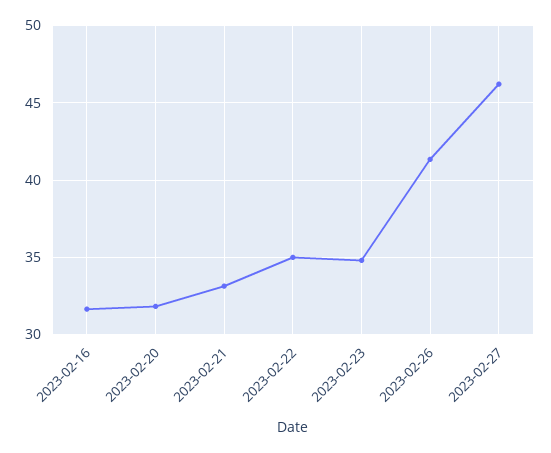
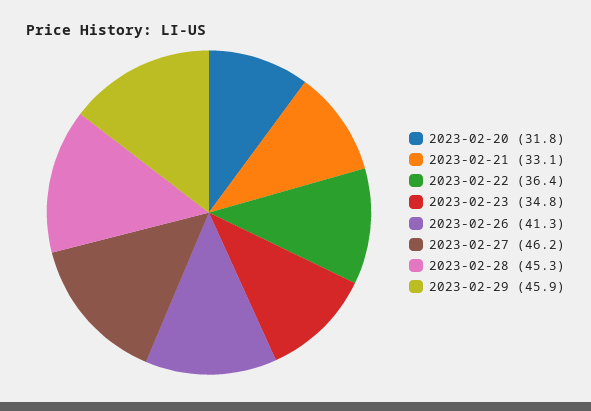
2023-02-16: 31.5 -> none
2023-02-22: 35 -> 36.4
2023-02-28: none -> 45.3
2023-02-29: none -> 45.9

